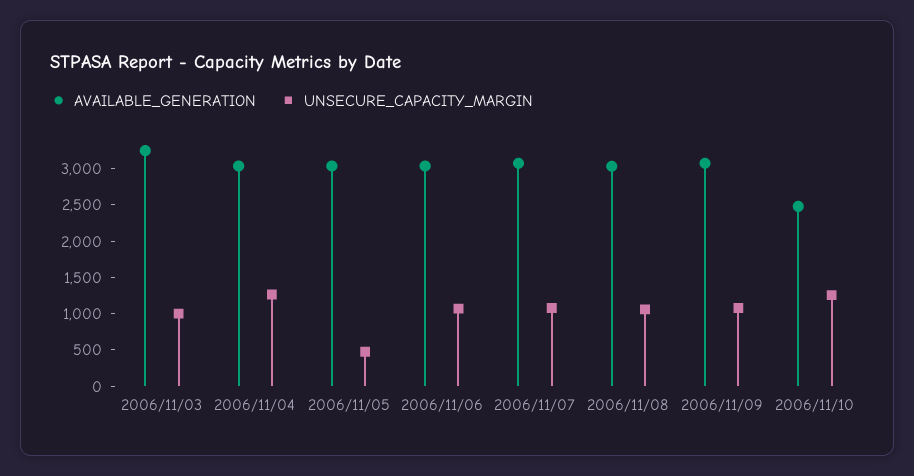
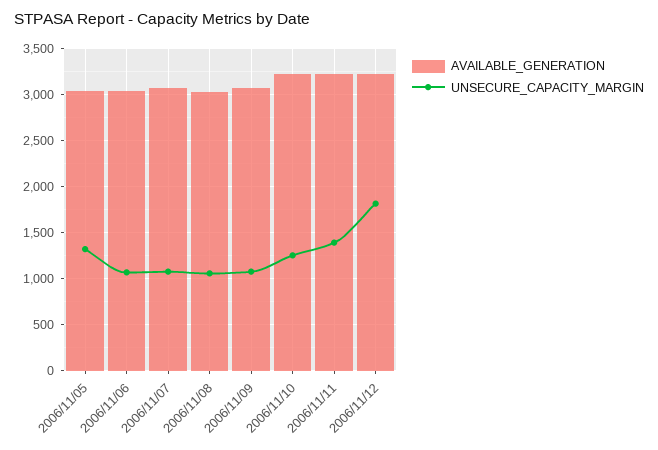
AVAILABLE_GENERATION, 2006/11/03: 3250 -> none
UNSECURE_CAPACITY_MARGIN, 2006/11/03: 1000 -> none
AVAILABLE_GENERATION, 2006/11/04: 3000 -> none
UNSECURE_CAPACITY_MARGIN, 2006/11/04: 1250 -> none
UNSECURE_CAPACITY_MARGIN, 2006/11/05: 500 -> 1300
AVAILABLE_GENERATION, 2006/11/10: 2500 -> 3200
AVAILABLE_GENERATION, 2006/11/11: none -> 3200
UNSECURE_CAPACITY_MARGIN, 2006/11/11: none -> 1400
AVAILABLE_GENERATION, 2006/11/12: none -> 3200
UNSECURE_CAPACITY_MARGIN, 2006/11/12: none -> 1800

